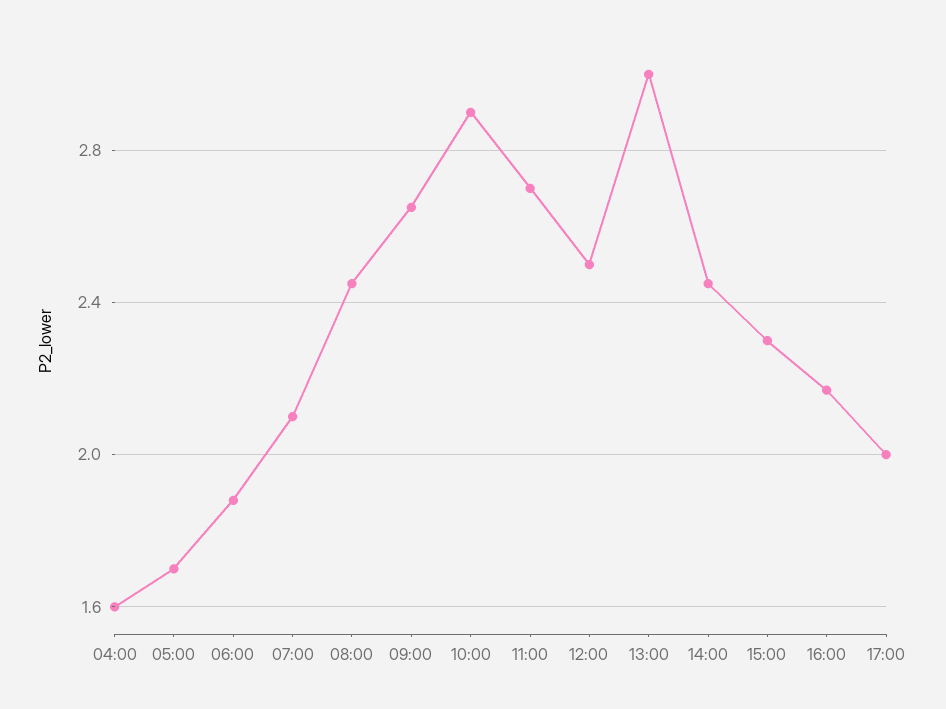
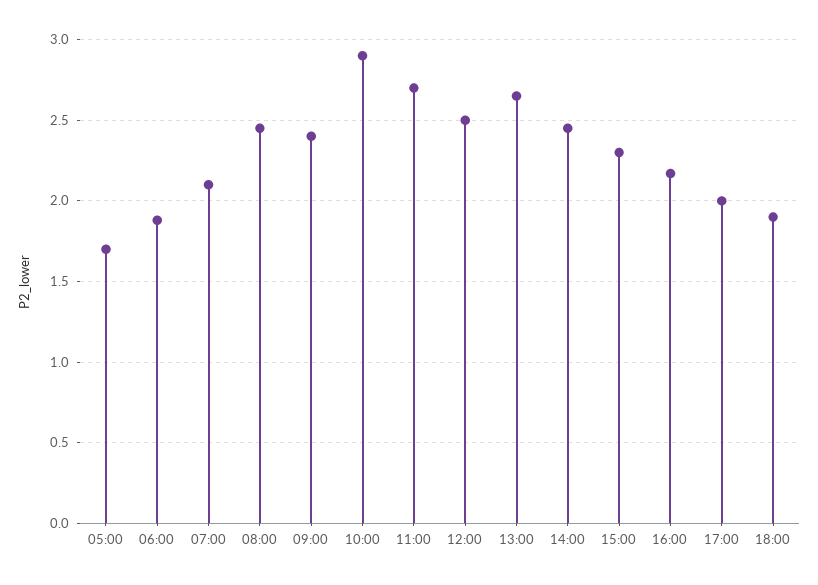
04:00: 1.6 -> none
09:00: 2.65 -> 2.4
13:00: 3 -> 2.65
18:00: none -> 1.9

